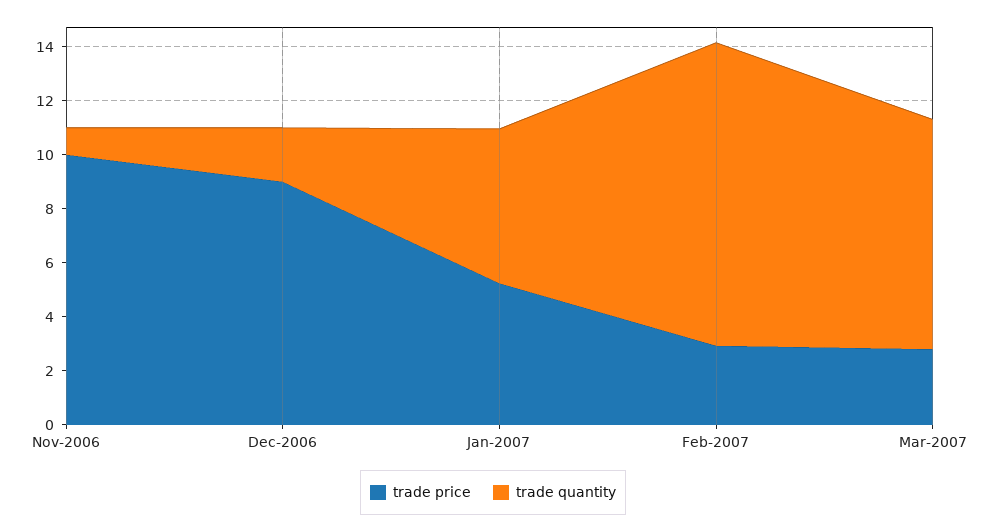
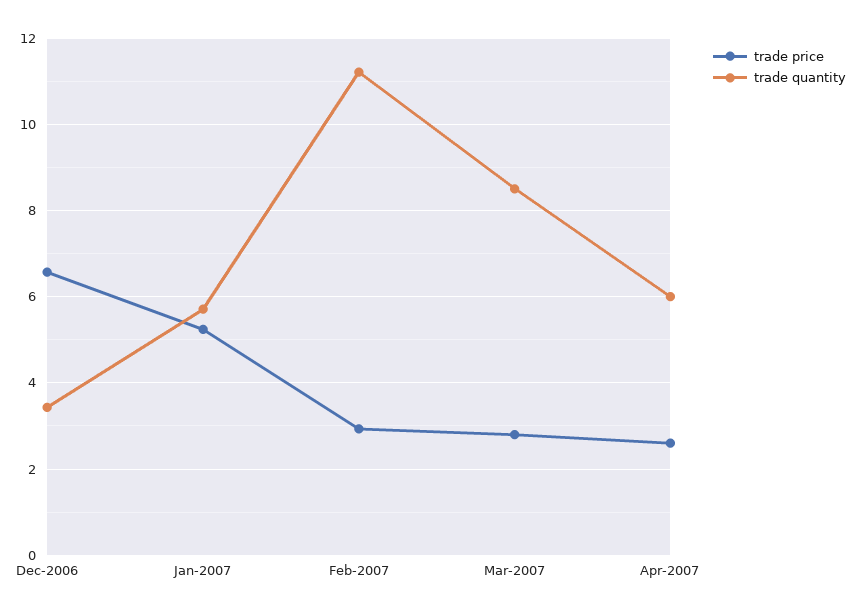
trade price, Nov-2006: 10 -> none
trade quantity, Nov-2006: 1 -> none
trade price, Dec-2006: 9 -> 6.6
trade quantity, Dec-2006: 2 -> 3.4
trade price, Apr-2007: none -> 2.6
trade quantity, Apr-2007: none -> 6

